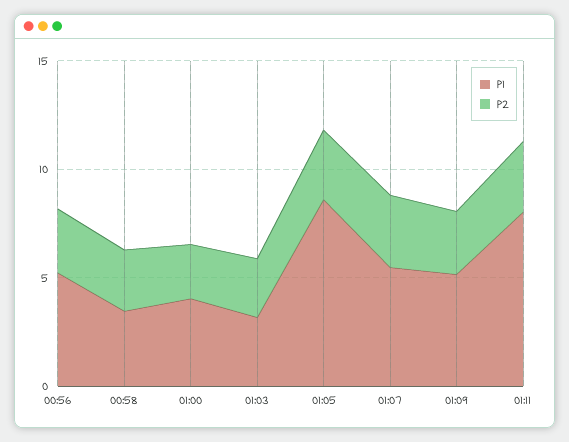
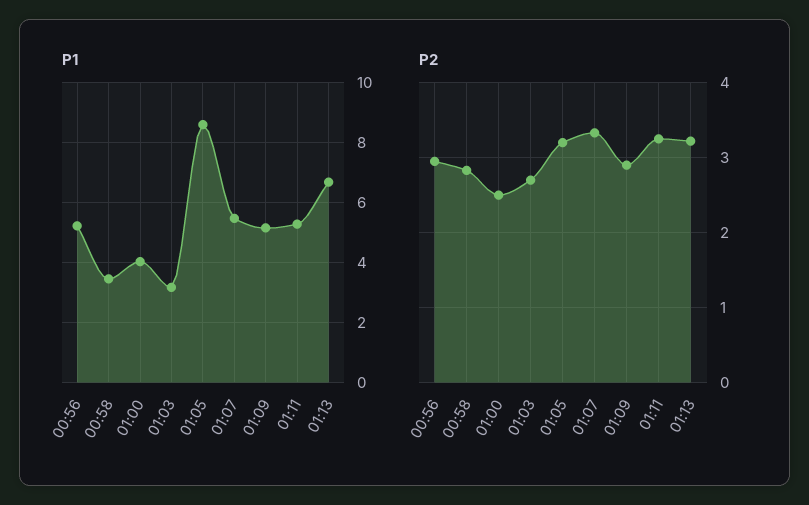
P1, 01:11: 8 -> 5.25
P1, 01:13: none -> 6.75
P2, 01:13: none -> 3.2

